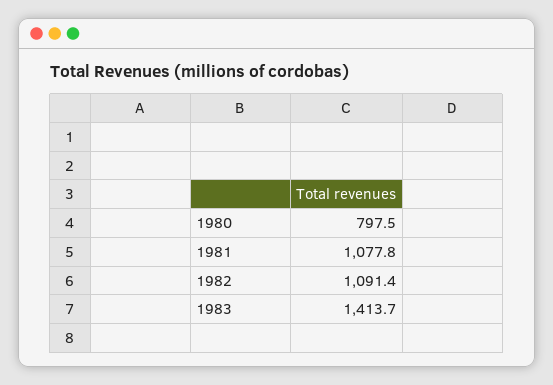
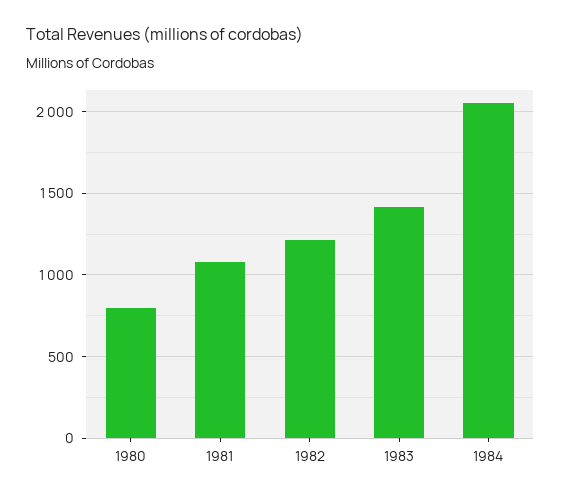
1982: 1091.4 -> 1200
1984: none -> 2050

